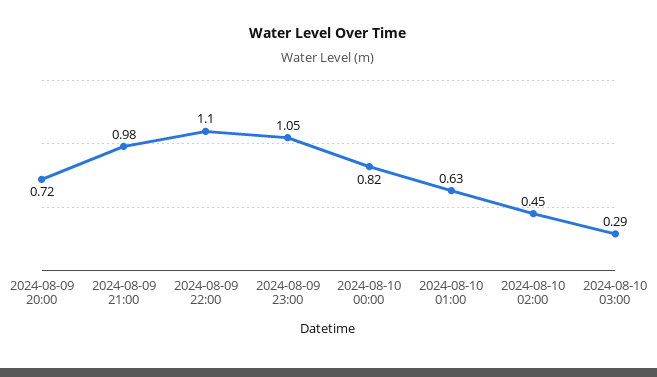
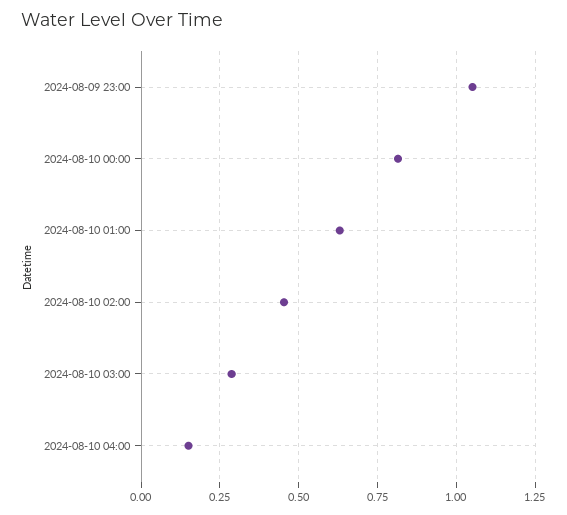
2024-08-09 20:00: 0.72 -> none
2024-08-09 21:00: 0.98 -> none
2024-08-09 22:00: 1.1 -> none
2024-08-10 04:00: none -> 0.15

